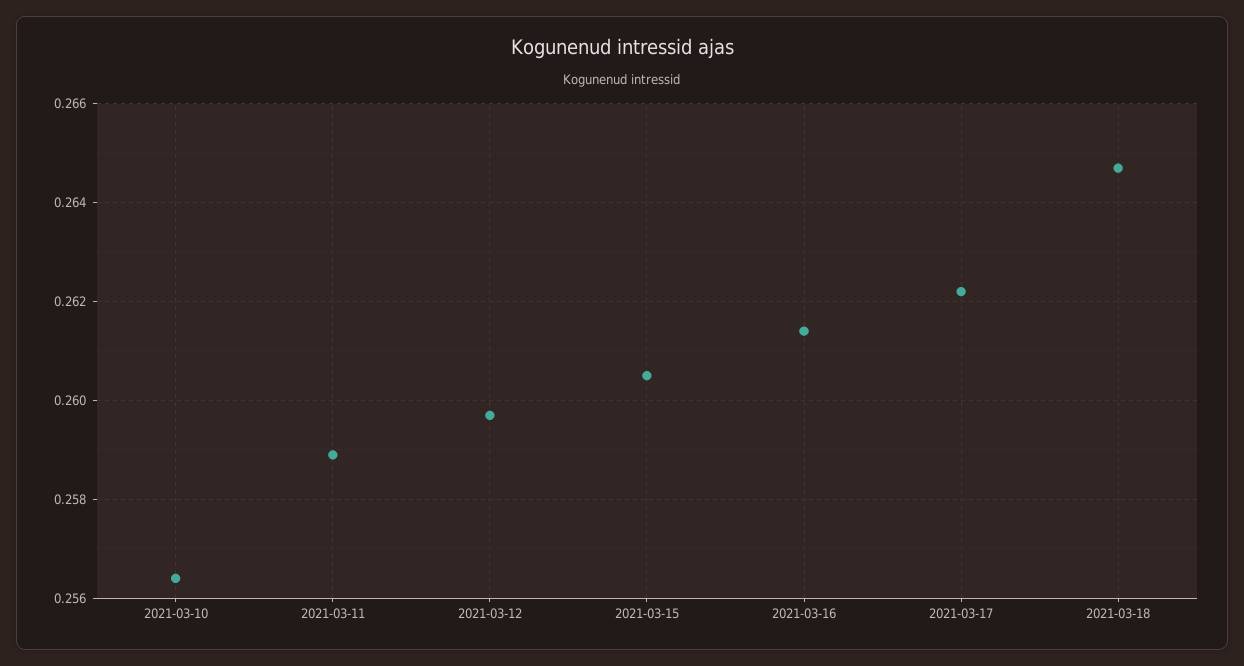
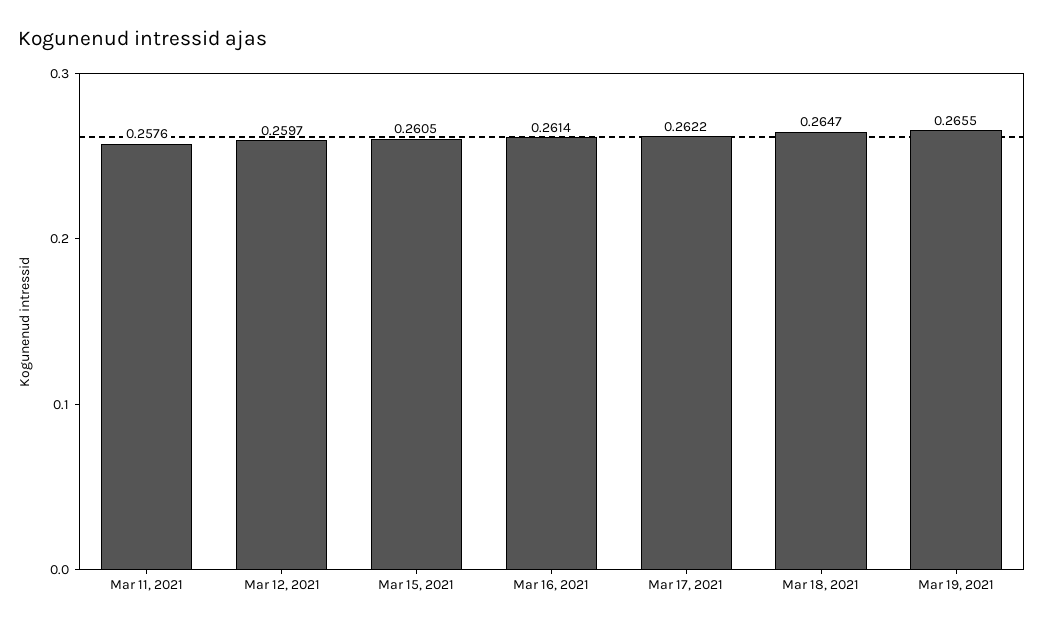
2021-03-10: 0.2565 -> none
2021-03-11: 0.259 -> 0.2576
Mar 19, 2021: none -> 0.2655

